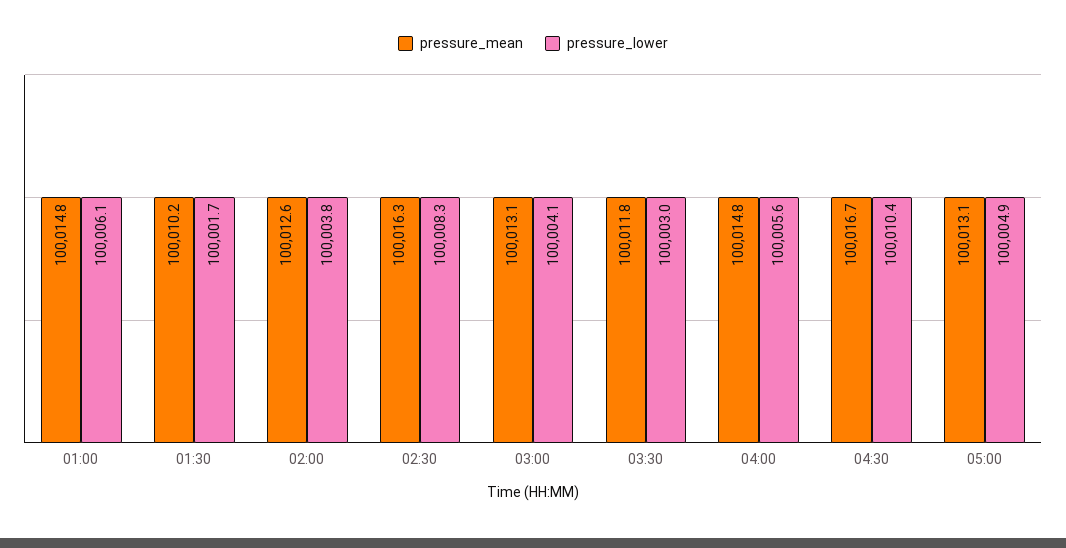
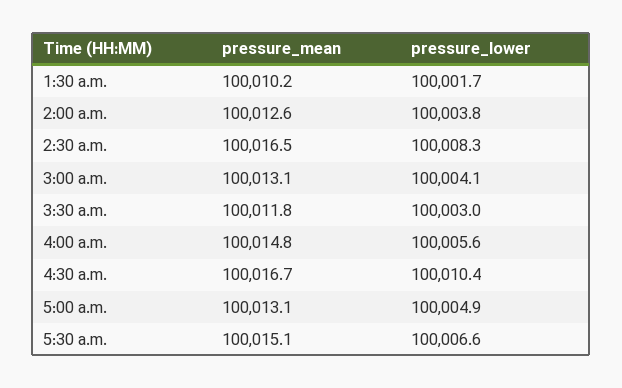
pressure_mean, 01:00: 100014.8 -> none
pressure_lower, 01:00: 100006.1 -> none
pressure_mean, 02:30: 100016.3 -> 100016.5
pressure_mean, 5:30 a.m.: none -> 100015.1
pressure_lower, 5:30 a.m.: none -> 100006.6

